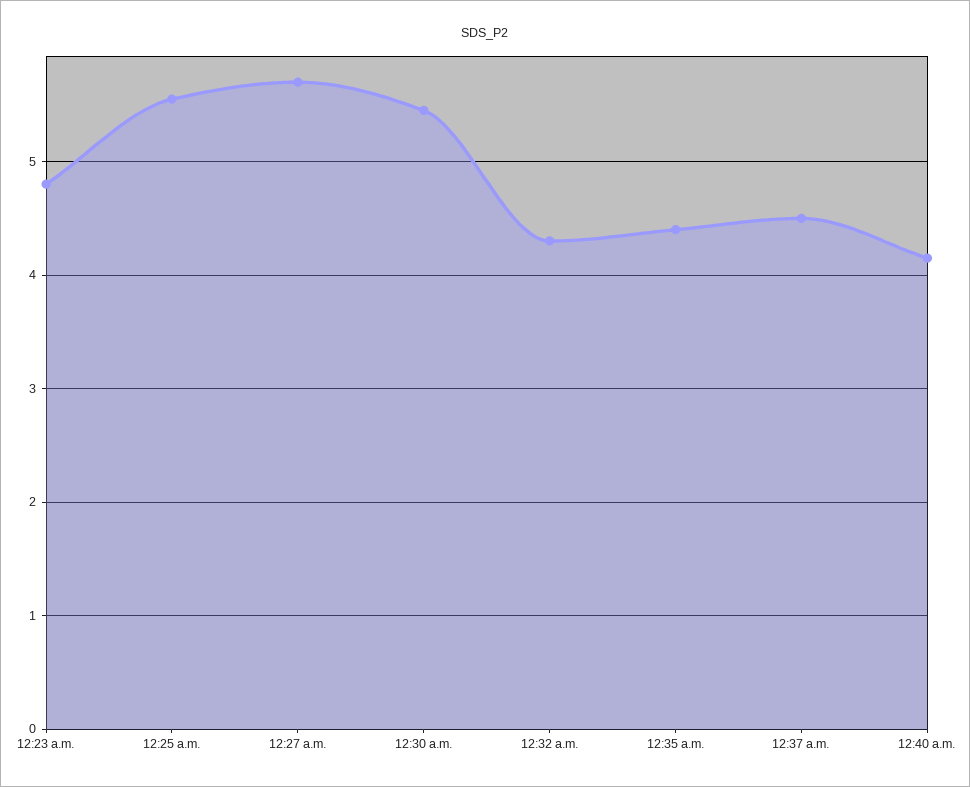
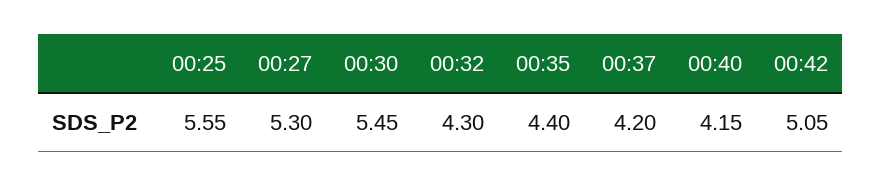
12:23 a.m.: 4.8 -> none
12:27 a.m.: 5.7 -> 5.3
12:37 a.m.: 4.5 -> 4.2
00:42: none -> 5.05

